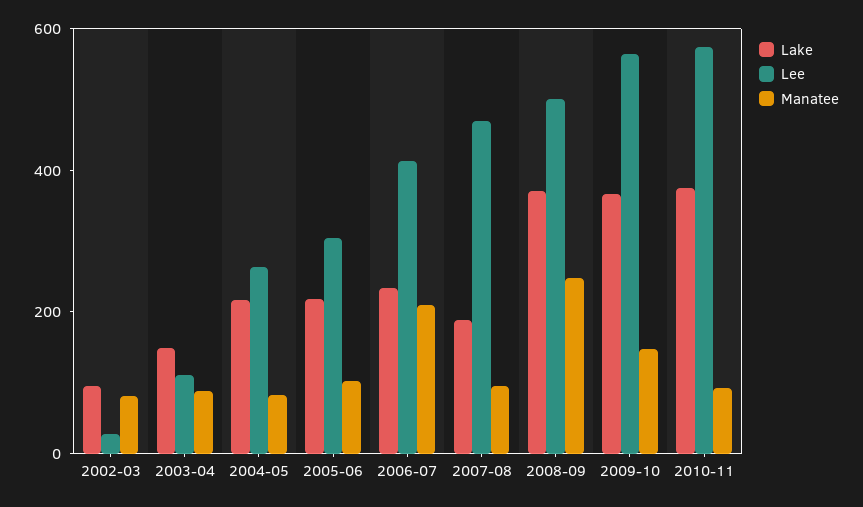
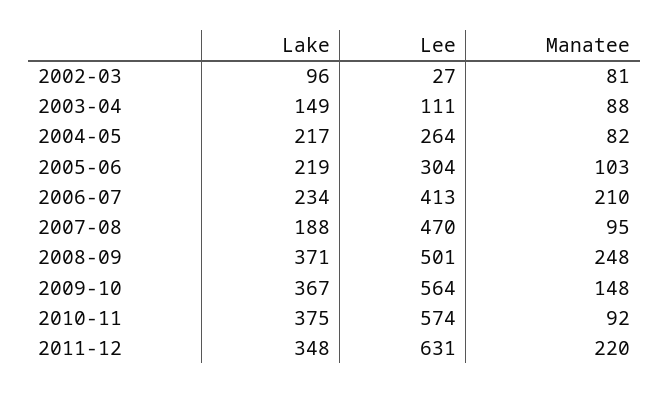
Lake, 2011-12: none -> 348
Lee, 2011-12: none -> 631
Manatee, 2011-12: none -> 220

